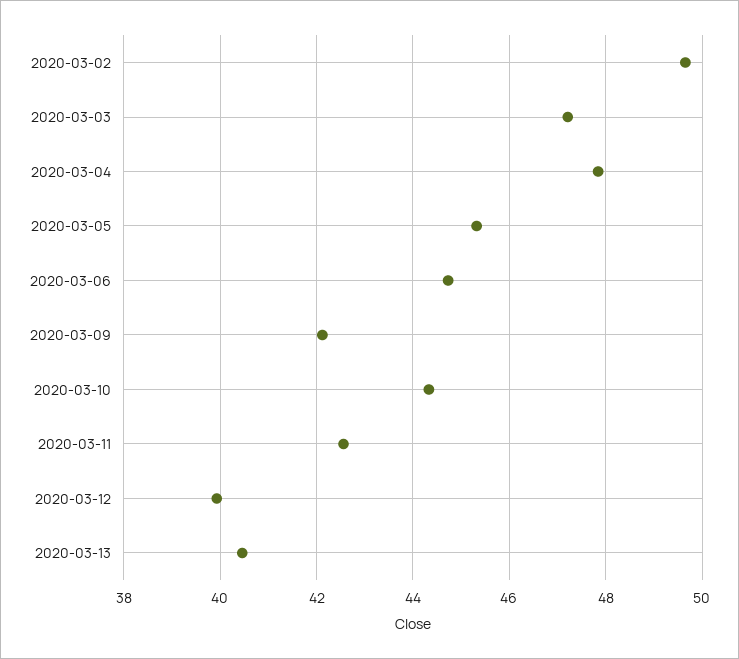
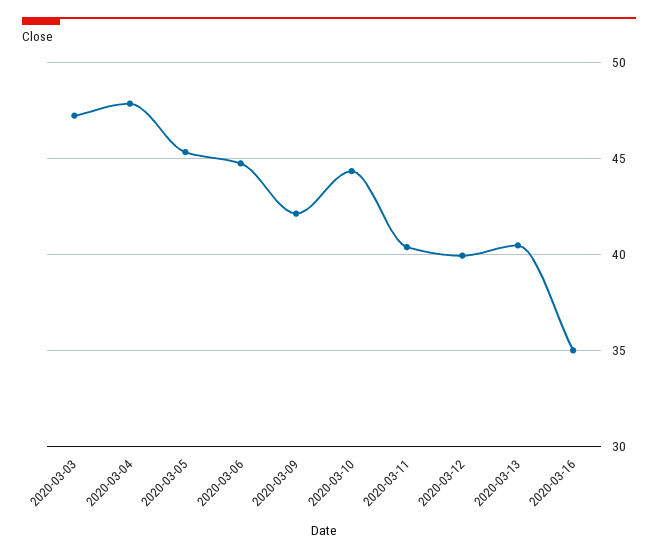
2020-03-02: 49.6 -> none
2020-03-11: 42.6 -> 40.5
2020-03-16: none -> 35

